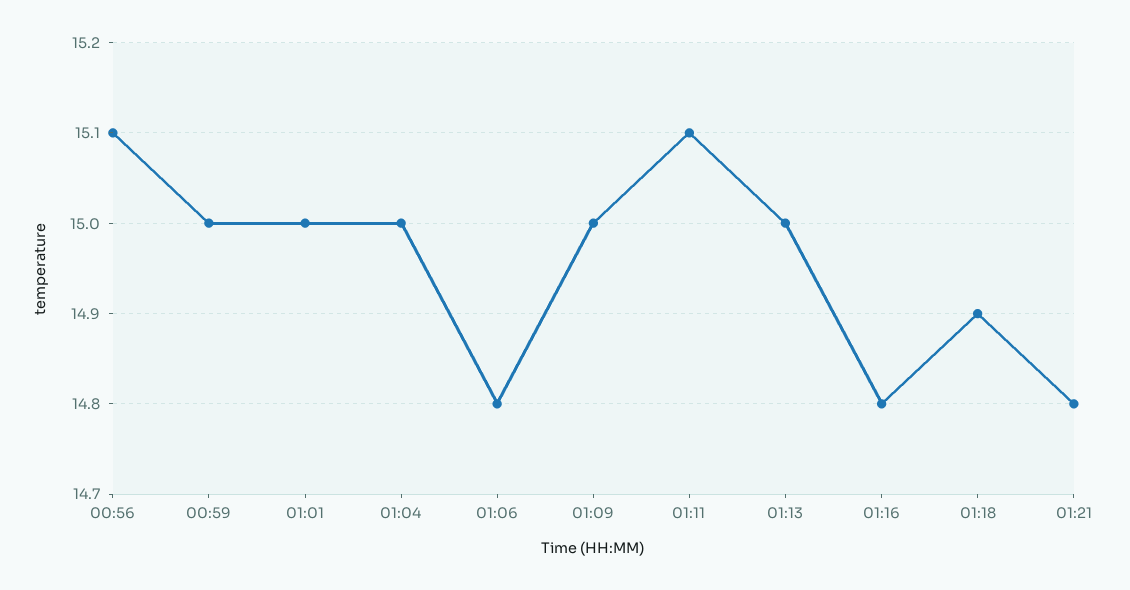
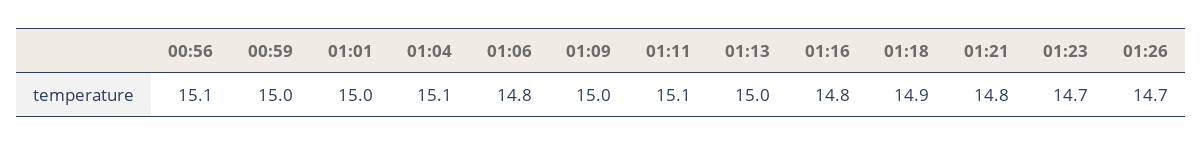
01:04: 15 -> 15.1
01:23: none -> 14.7
01:26: none -> 14.7

